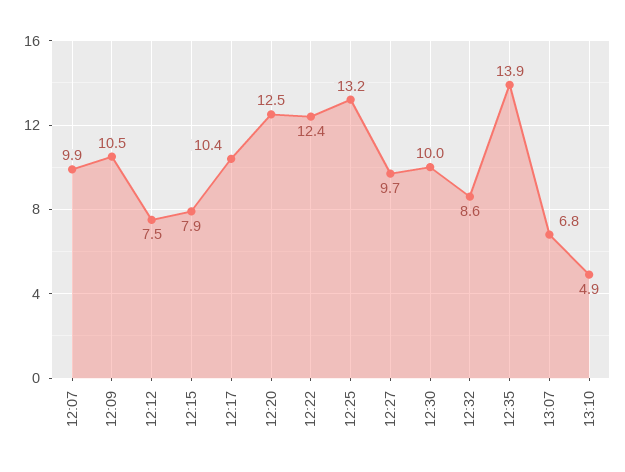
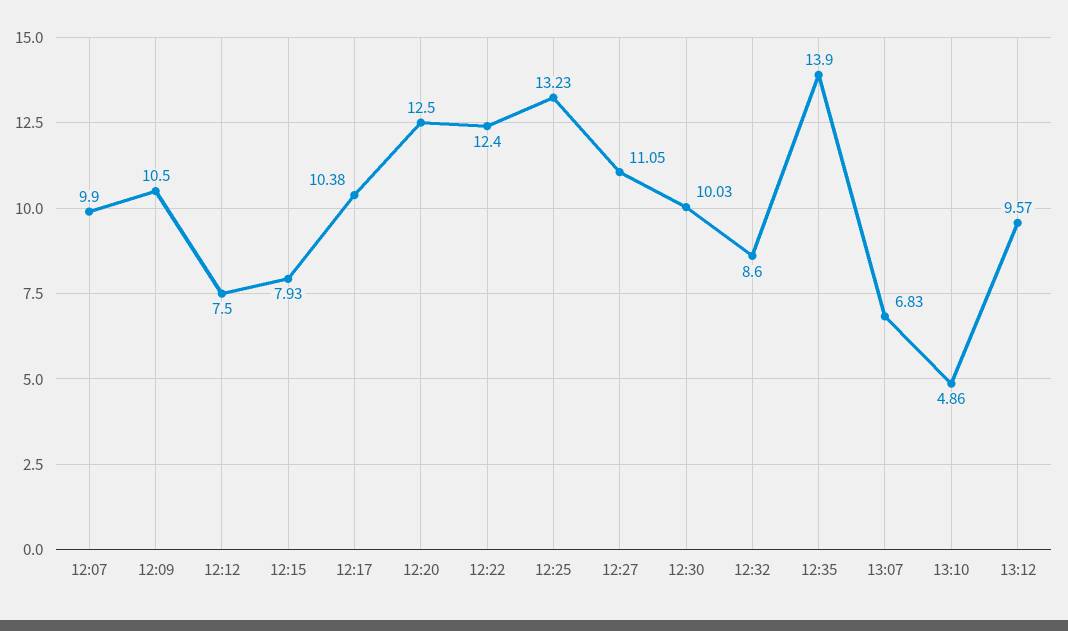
12:27: 9.7 -> 11.05
13:12: none -> 9.57

